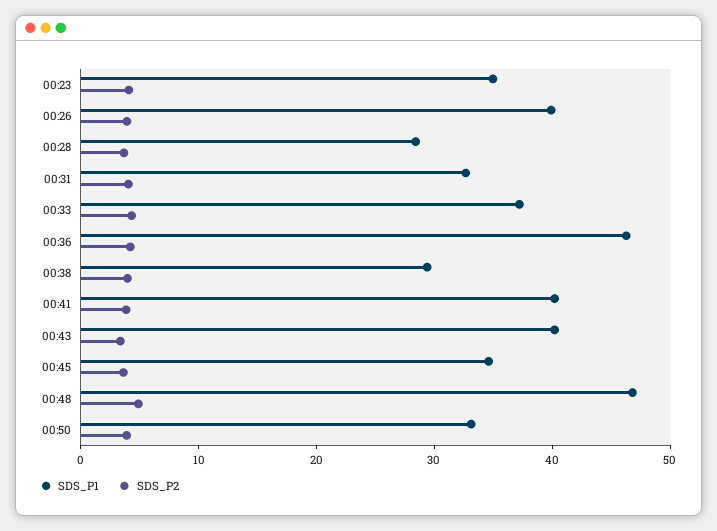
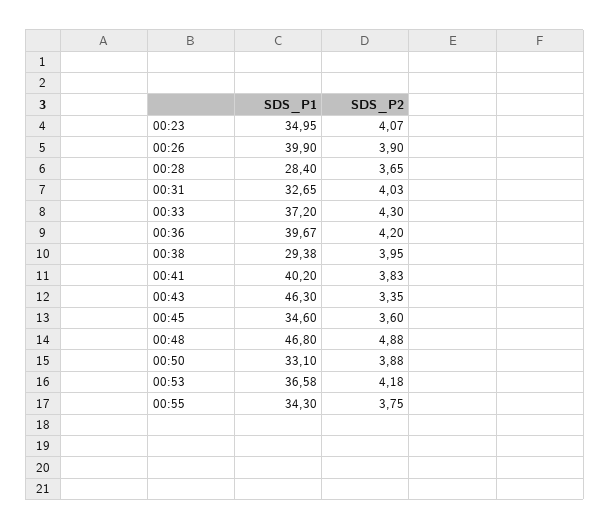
SDS_P1, 00:36: 46 -> 39.67
SDS_P1, 00:43: 40 -> 46.3
SDS_P1, 00:53: none -> 36.58
SDS_P2, 00:53: none -> 4.18
SDS_P1, 00:55: none -> 34.3
SDS_P2, 00:55: none -> 3.75

